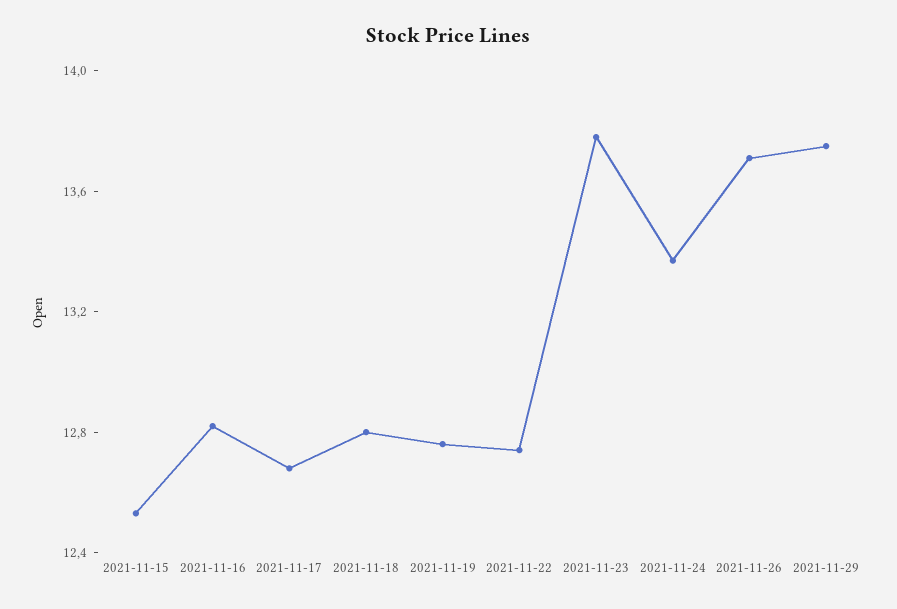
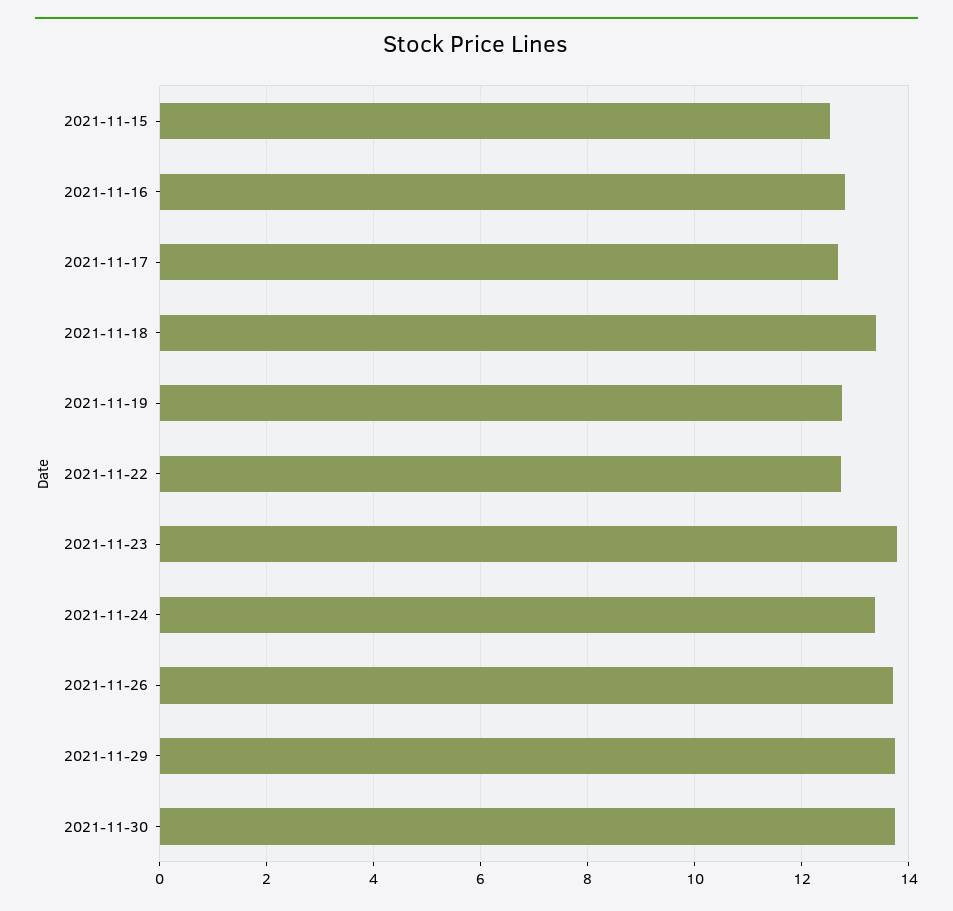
2021-11-18: 12.8 -> 13.4
2021-11-30: none -> 13.8

